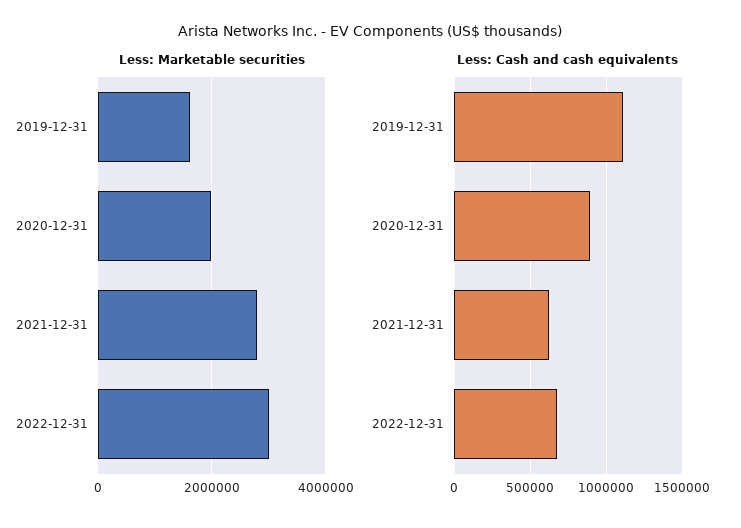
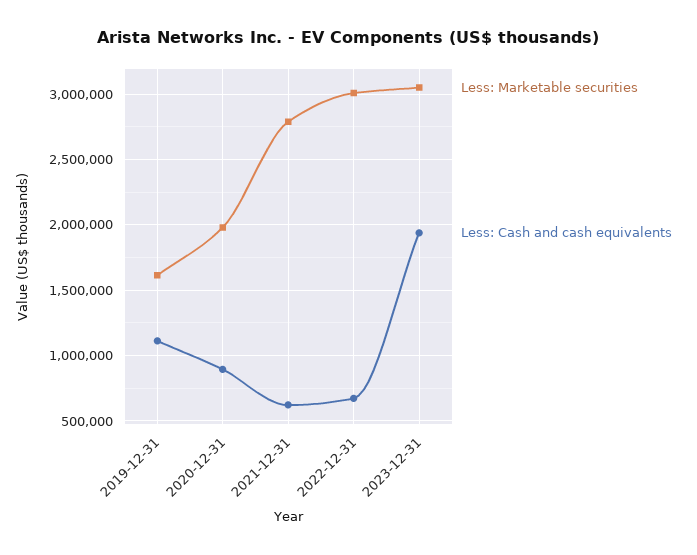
Less: Marketable securities, 2023-12-31: none -> 3050000
Less: Cash and cash equivalents, 2023-12-31: none -> 1950000

